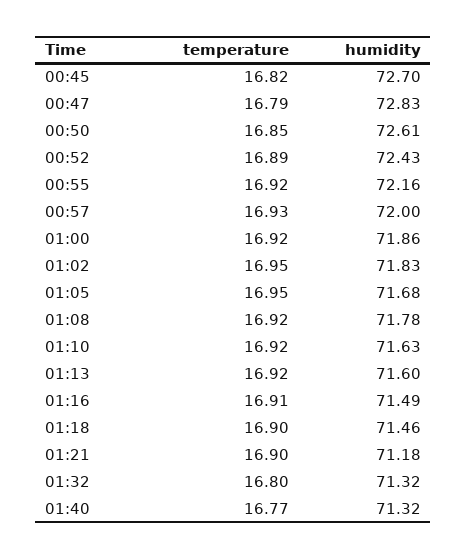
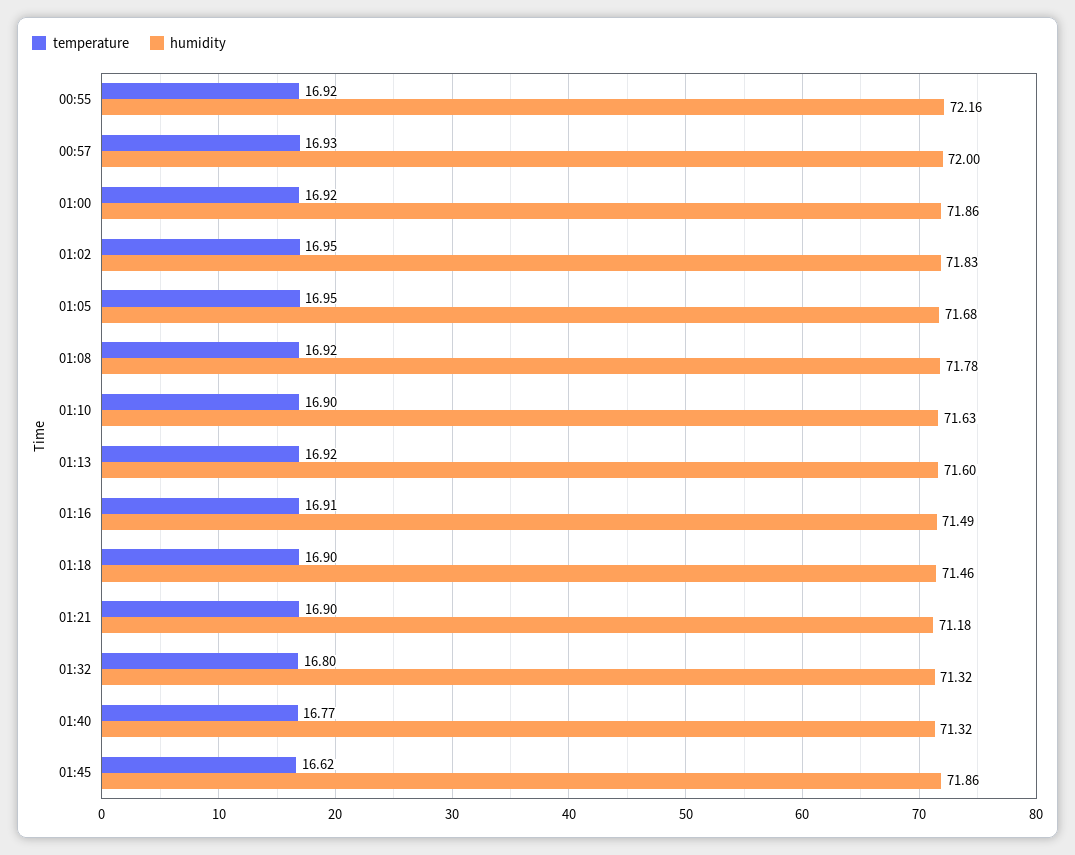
temperature, 00:45: 16.82 -> none
humidity, 00:45: 72.7 -> none
temperature, 00:47: 16.79 -> none
humidity, 00:47: 72.83 -> none
temperature, 00:50: 16.85 -> none
humidity, 00:50: 72.61 -> none
temperature, 00:52: 16.89 -> none
humidity, 00:52: 72.43 -> none
temperature, 01:10: 16.92 -> 16.9
temperature, 01:45: none -> 16.62
humidity, 01:45: none -> 71.86

